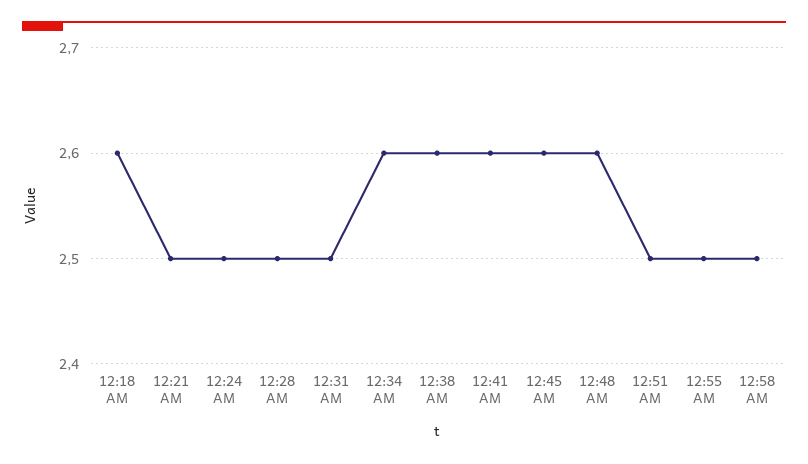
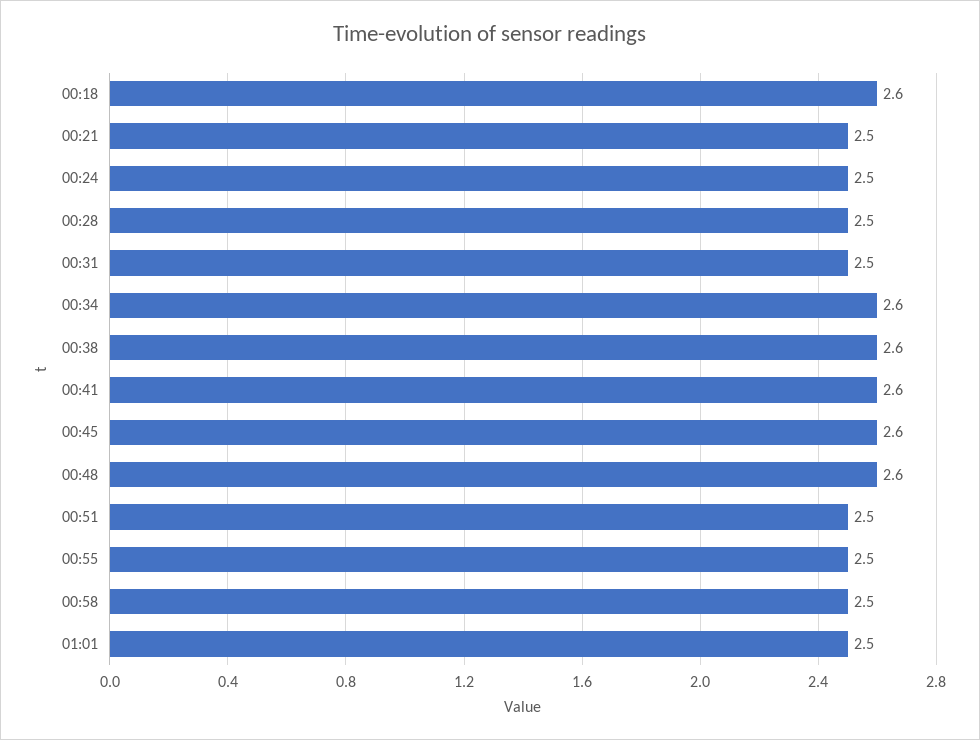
01:01: none -> 2.5

